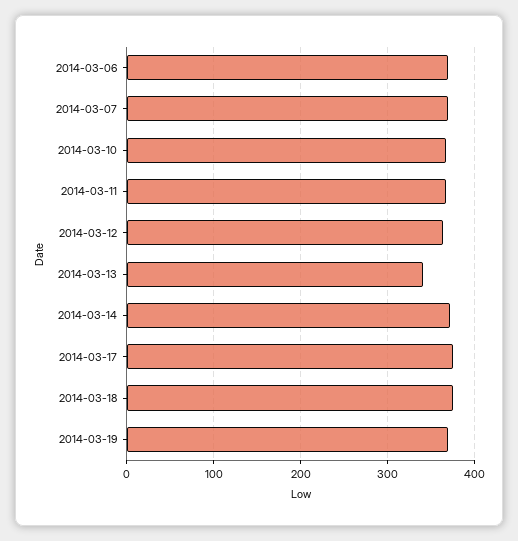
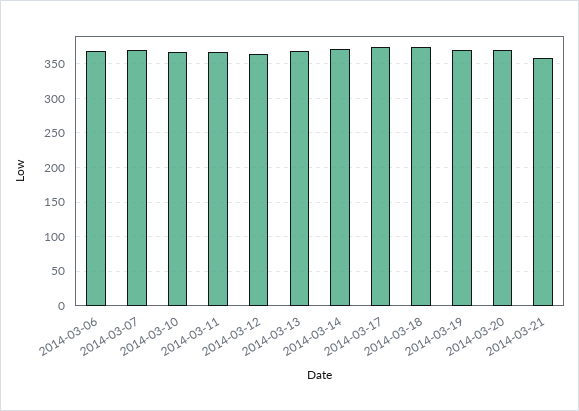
2014-03-13: 340 -> 370
2014-03-20: none -> 370
2014-03-21: none -> 360

